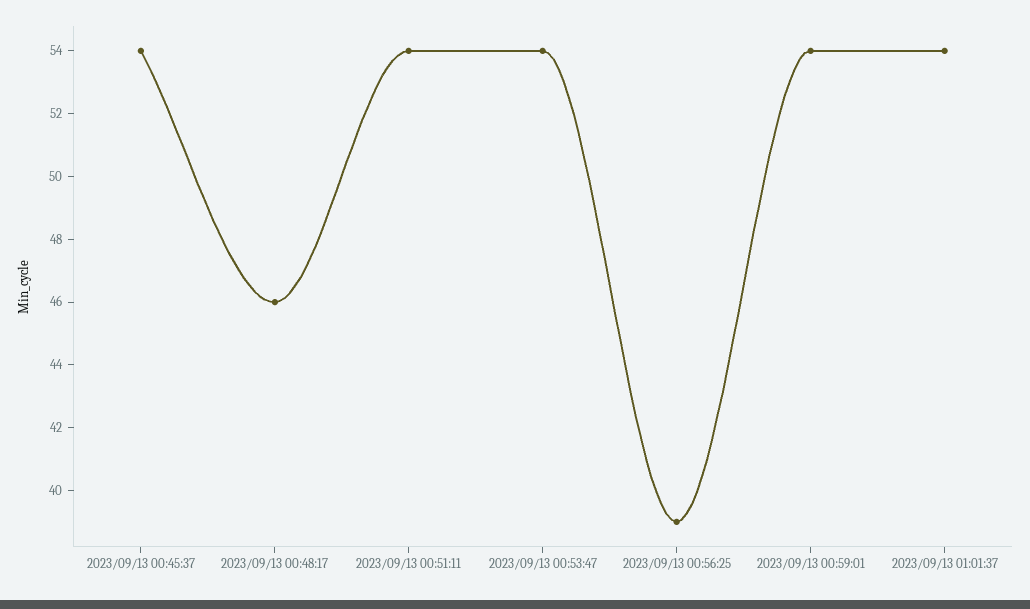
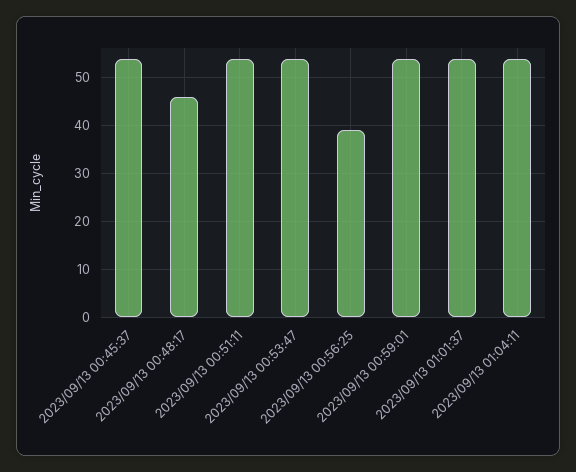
2023/09/13 01:04:11: none -> 55

